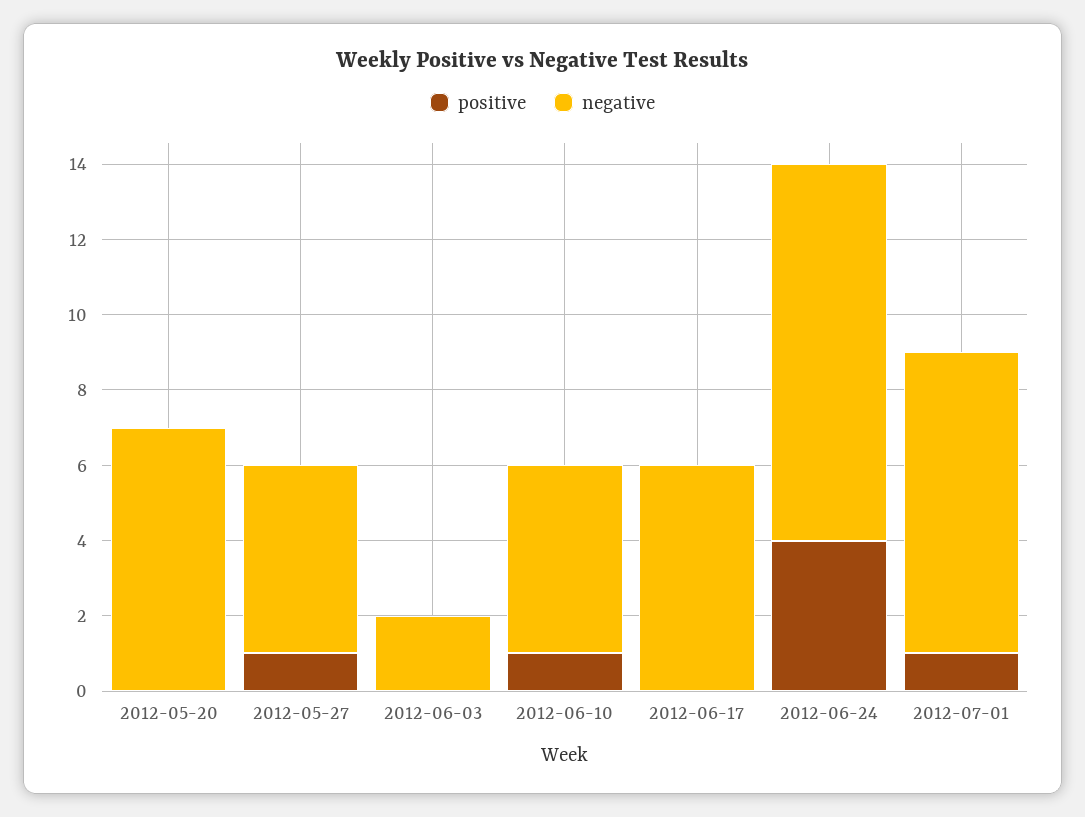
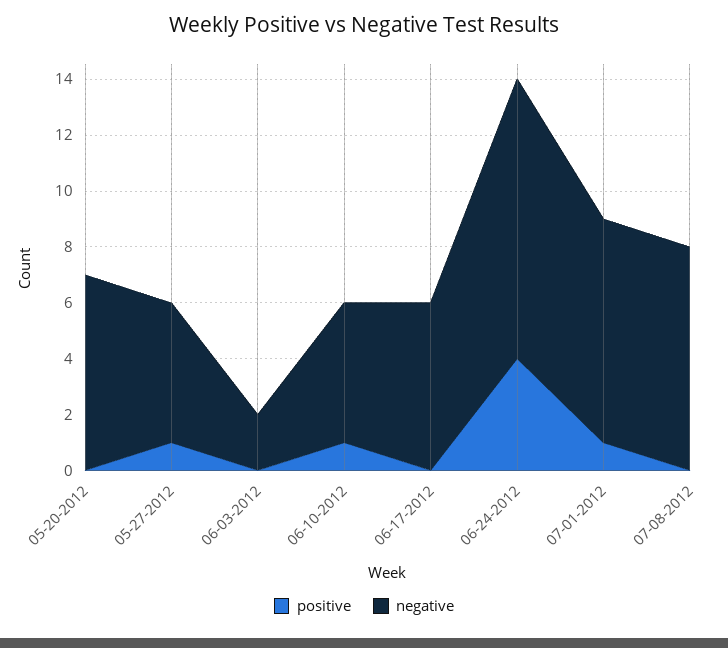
positive, 07-08-2012: none -> 0
negative, 07-08-2012: none -> 8

